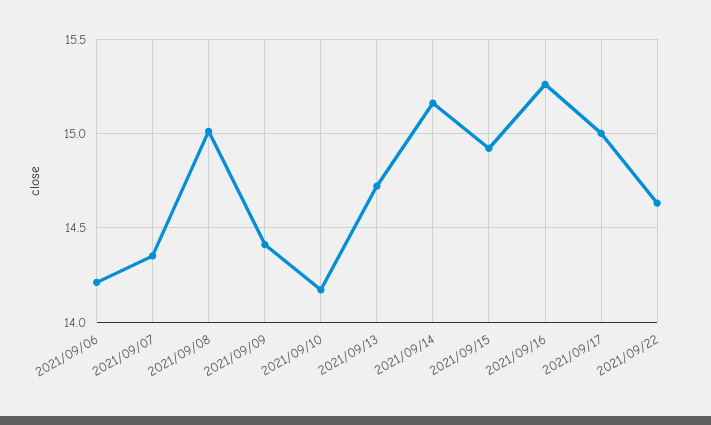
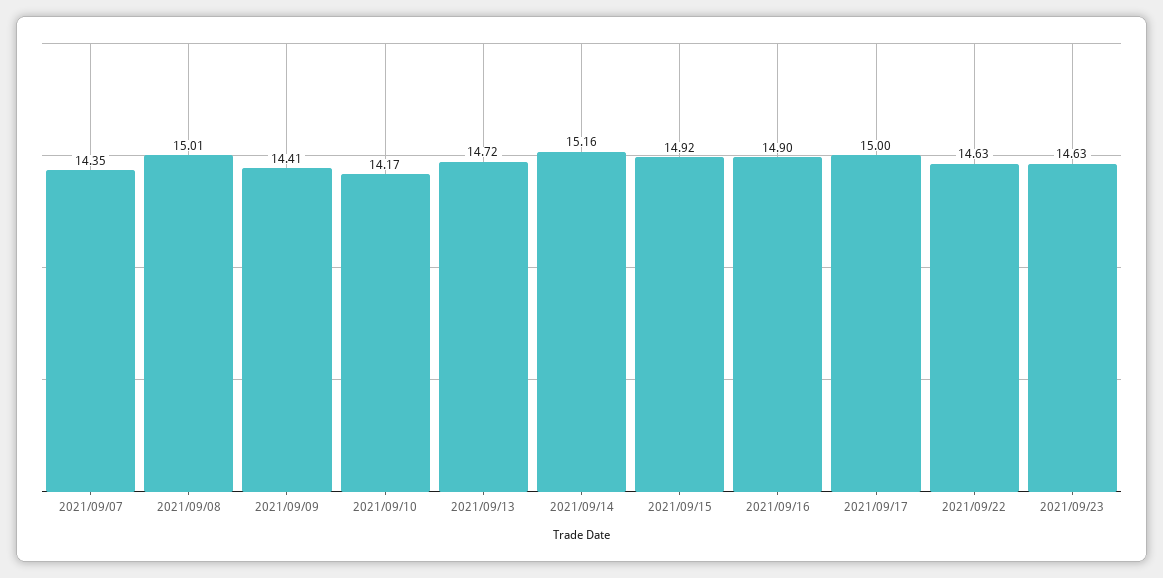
2021/09/06: 14.2 -> none
2021/09/16: 15.25 -> 14.9
2021/09/23: none -> 14.63

